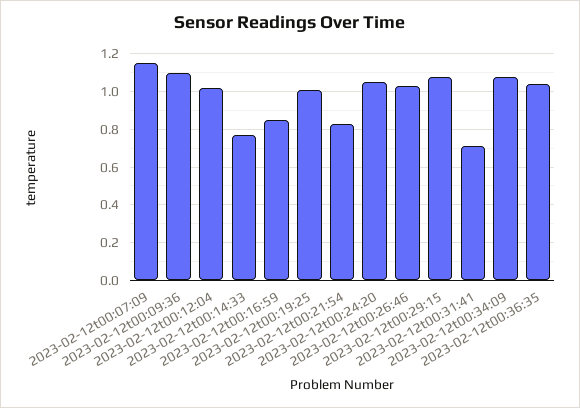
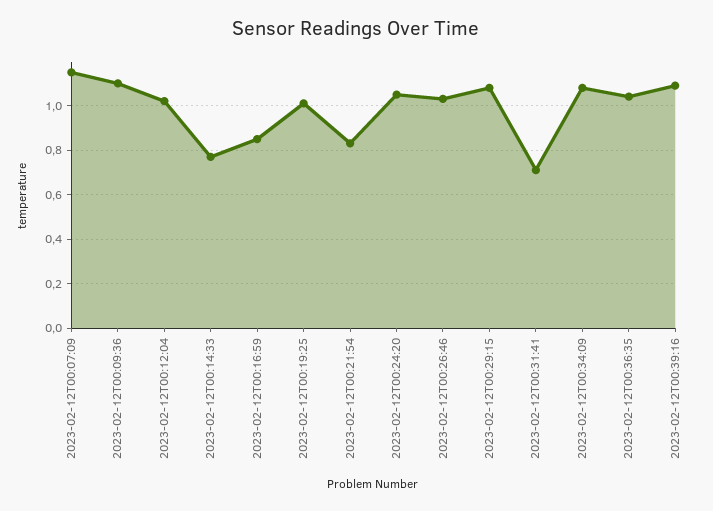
2023-02-12T00:39:16: none -> 1.1

